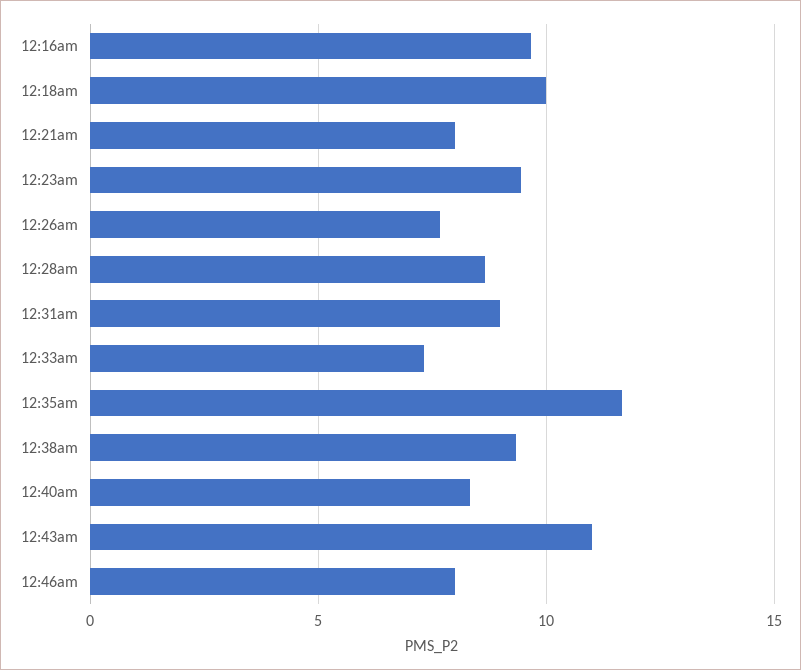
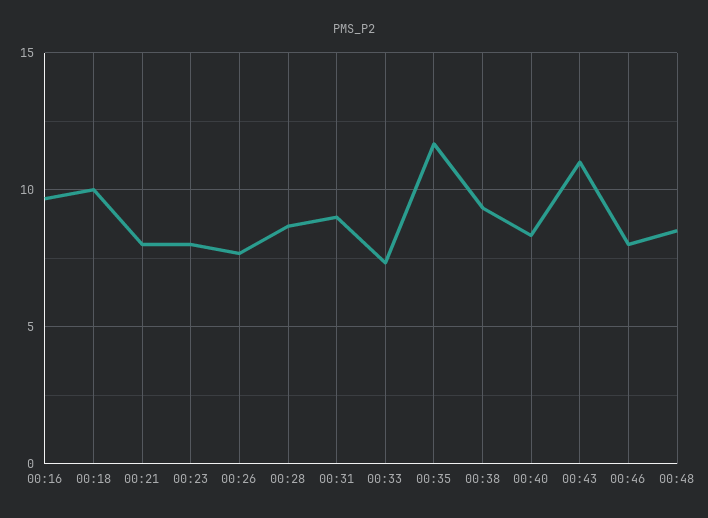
12:23am: 9.5 -> 8
00:48: none -> 8.5

